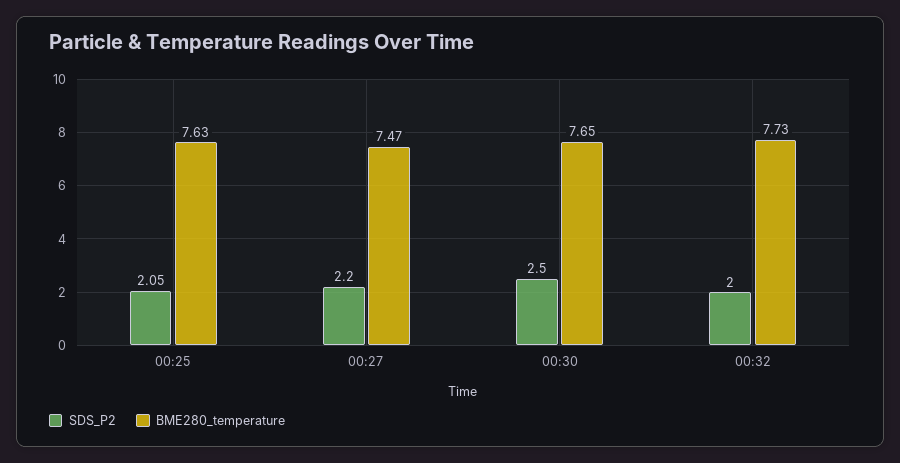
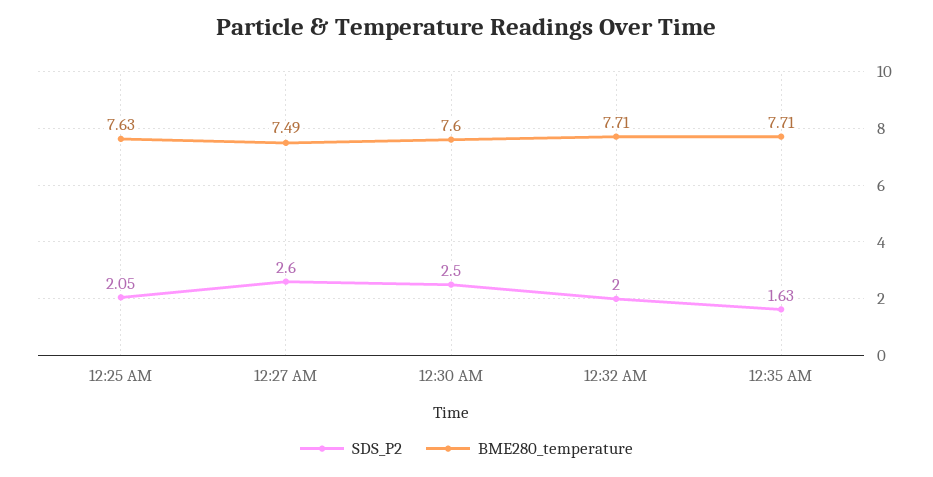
SDS_P2, 00:27: 2.2 -> 2.6
BME280_temperature, 00:27: 7.47 -> 7.49
BME280_temperature, 00:30: 7.65 -> 7.6
BME280_temperature, 00:32: 7.73 -> 7.71
SDS_P2, 12:35 AM: none -> 1.63
BME280_temperature, 12:35 AM: none -> 7.71

